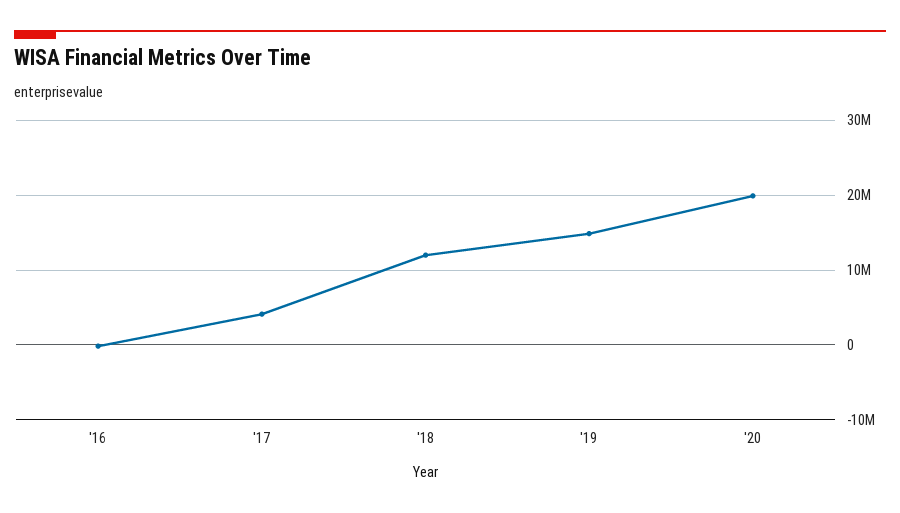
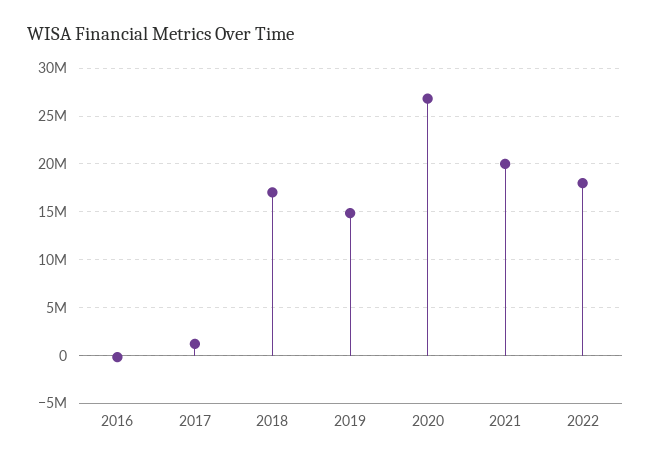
'17: 4000000 -> 1000000
'18: 12000000 -> 17000000
'20: 20000000 -> 27000000
2021: none -> 20000000
2022: none -> 18000000

